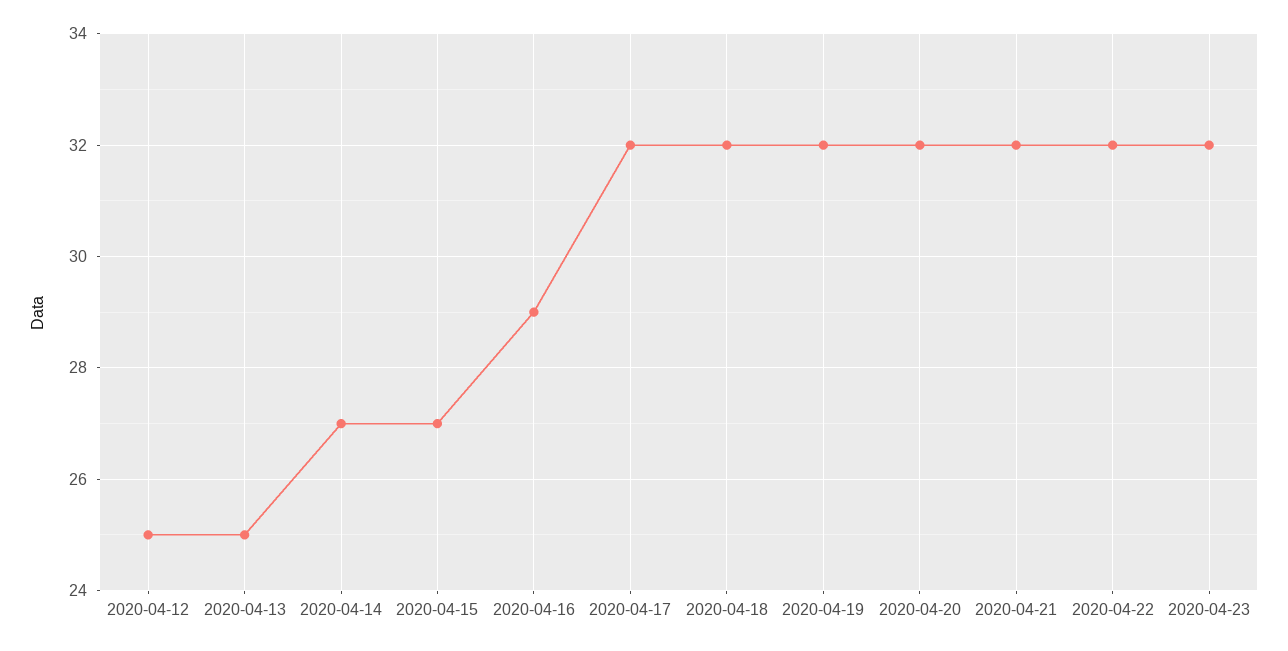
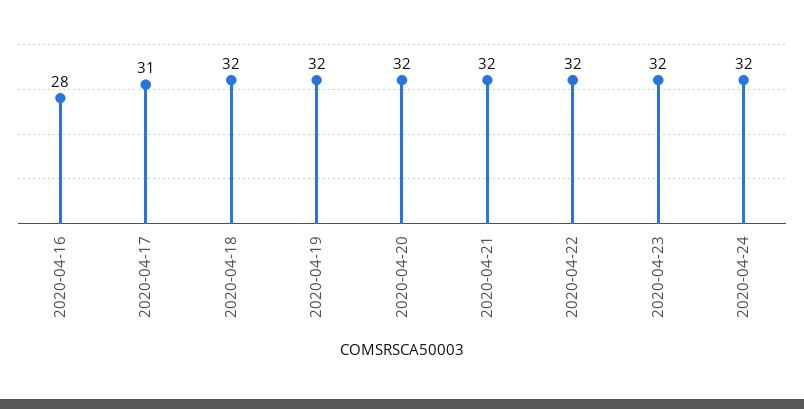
2020-04-12: 25 -> none
2020-04-13: 25 -> none
2020-04-14: 27 -> none
2020-04-15: 27 -> none
2020-04-16: 29 -> 28
2020-04-17: 32 -> 31
2020-04-24: none -> 32

